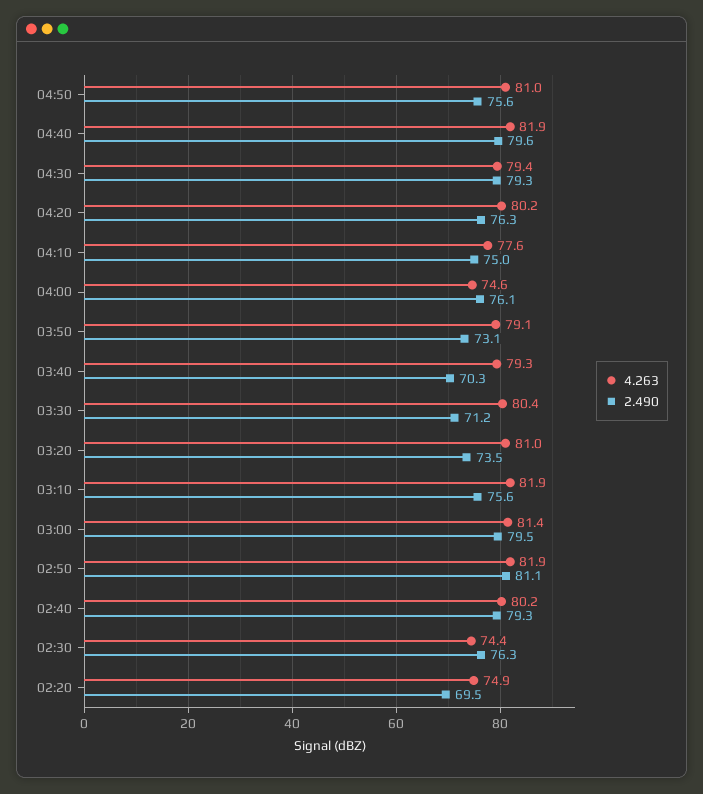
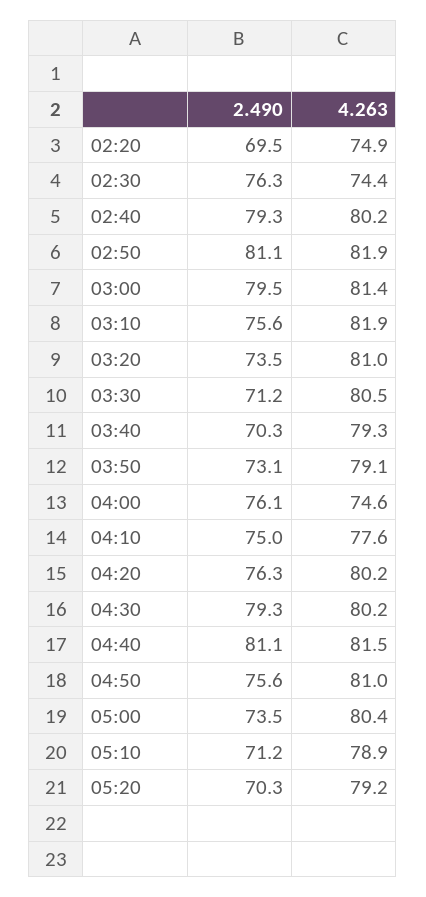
4.263, 04:40: 81.9 -> 81.5
2.490, 04:40: 79.6 -> 81.1
4.263, 04:30: 79.4 -> 80.2
4.263, 03:30: 80.4 -> 80.5
2.490, 05:00: none -> 73.5
4.263, 05:00: none -> 80.4
2.490, 05:10: none -> 71.2
4.263, 05:10: none -> 78.9
2.490, 05:20: none -> 70.3
4.263, 05:20: none -> 79.2

